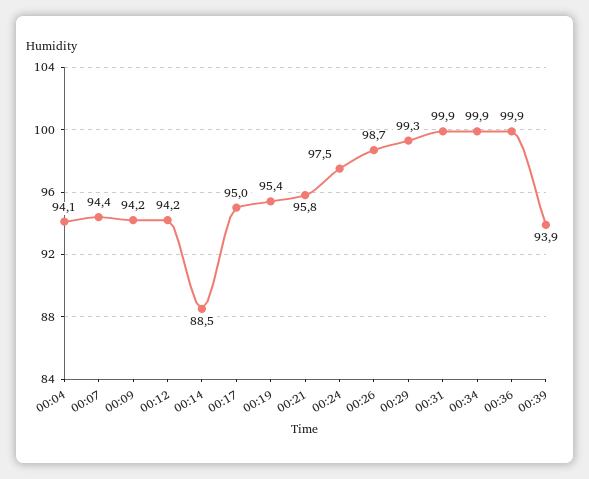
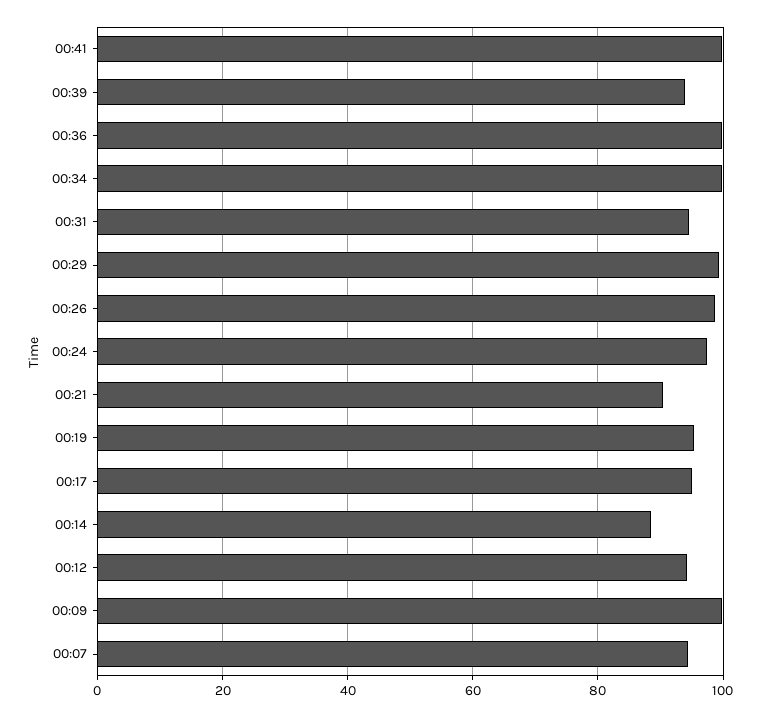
00:04: 94.1 -> none
00:09: 94.2 -> 100
00:21: 95.8 -> 90
00:31: 99.9 -> 94
00:41: none -> 100

